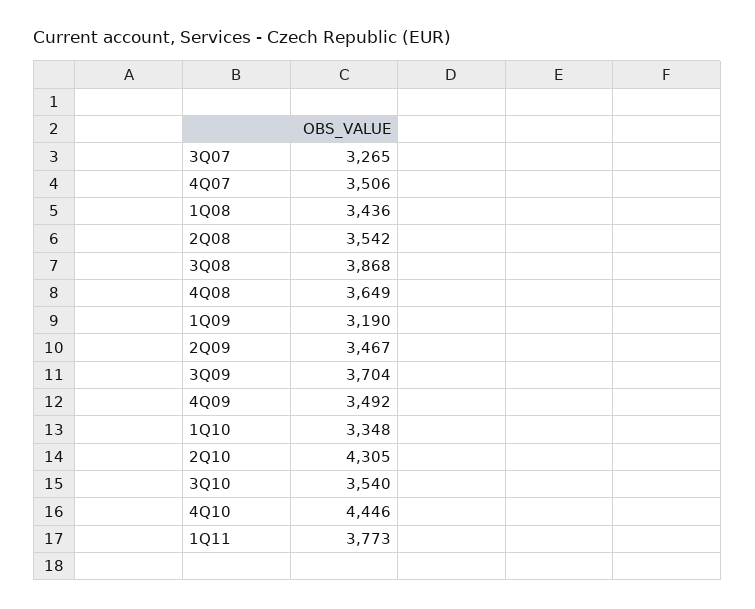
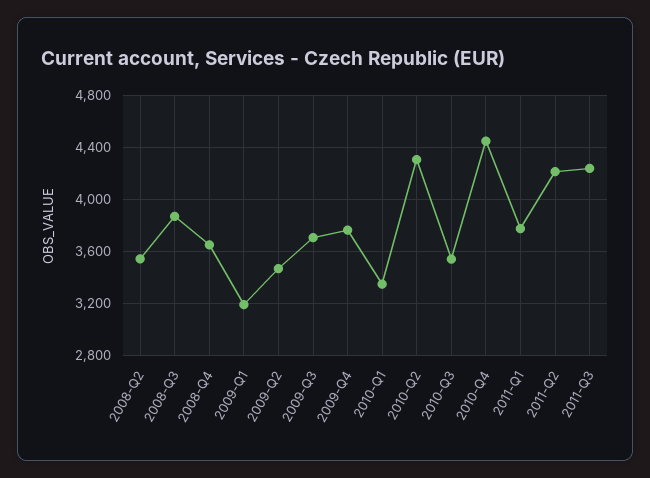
3Q07: 3265 -> none
4Q07: 3506 -> none
1Q08: 3436 -> none
4Q09: 3492 -> 3750
2011-Q2: none -> 4200
2011-Q3: none -> 4250

